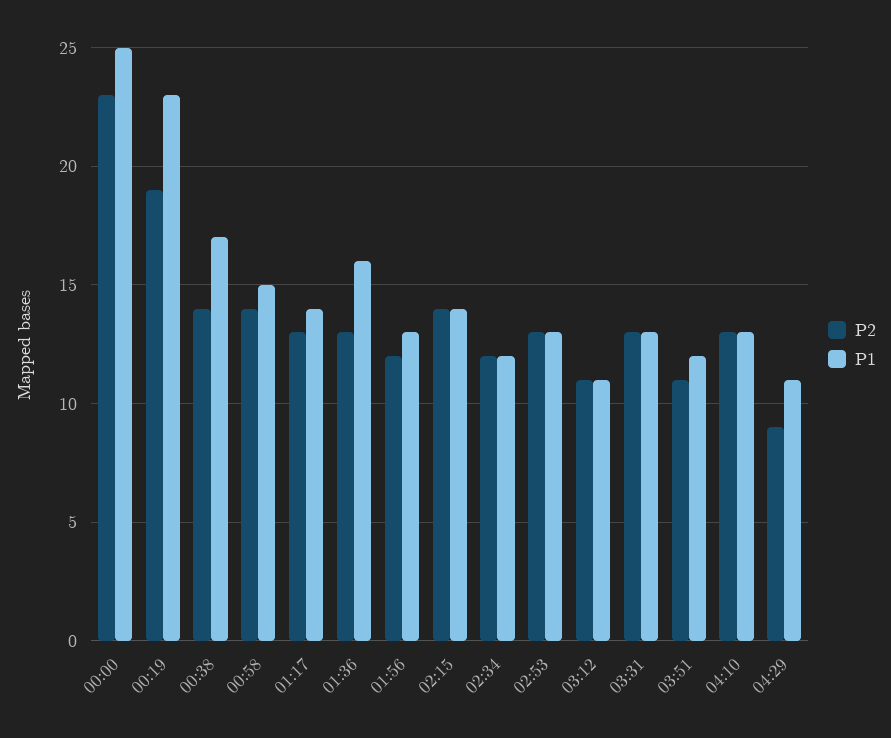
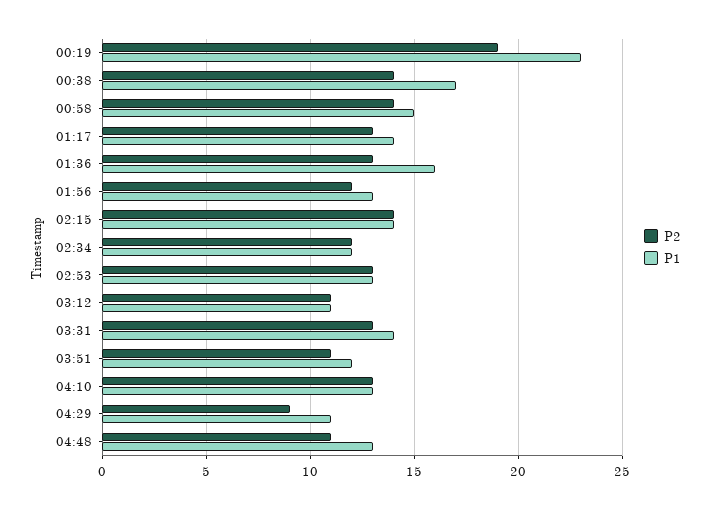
P2, 00:00: 23 -> none
P1, 00:00: 25 -> none
P1, 03:31: 13 -> 14
P2, 04:48: none -> 11
P1, 04:48: none -> 13

